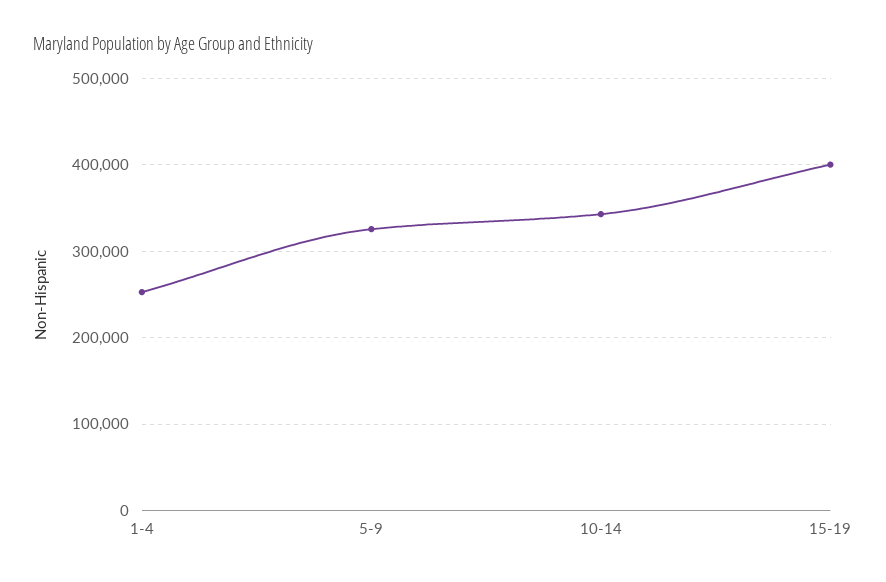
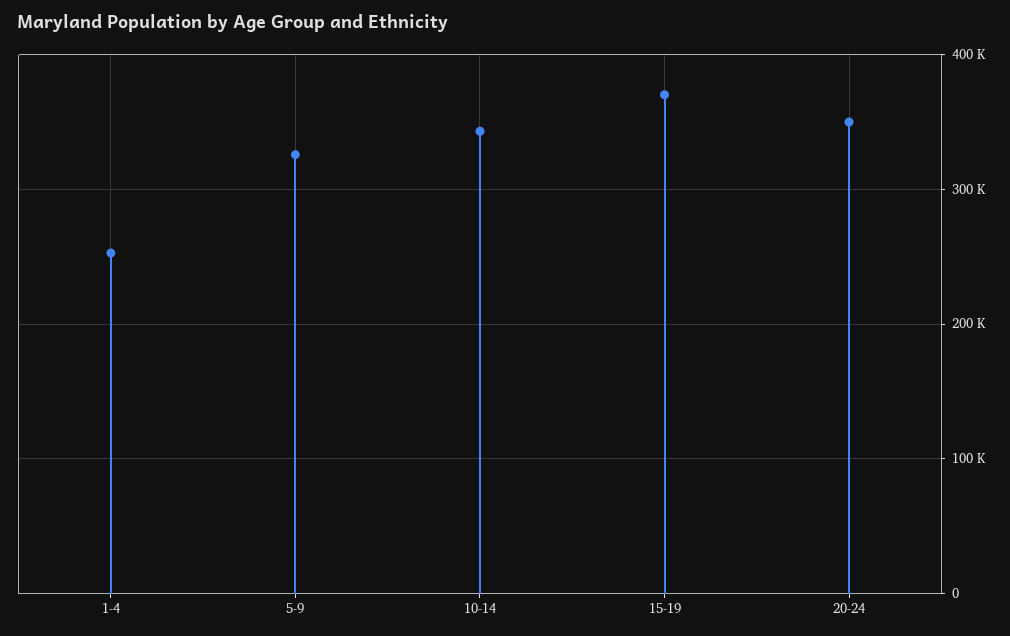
15-19: 400000 -> 370000
20-24: none -> 350000

